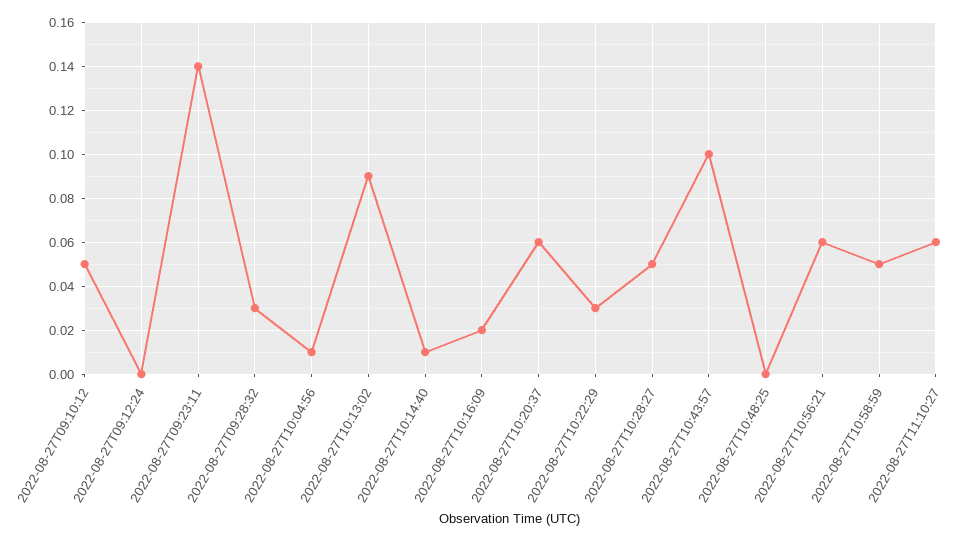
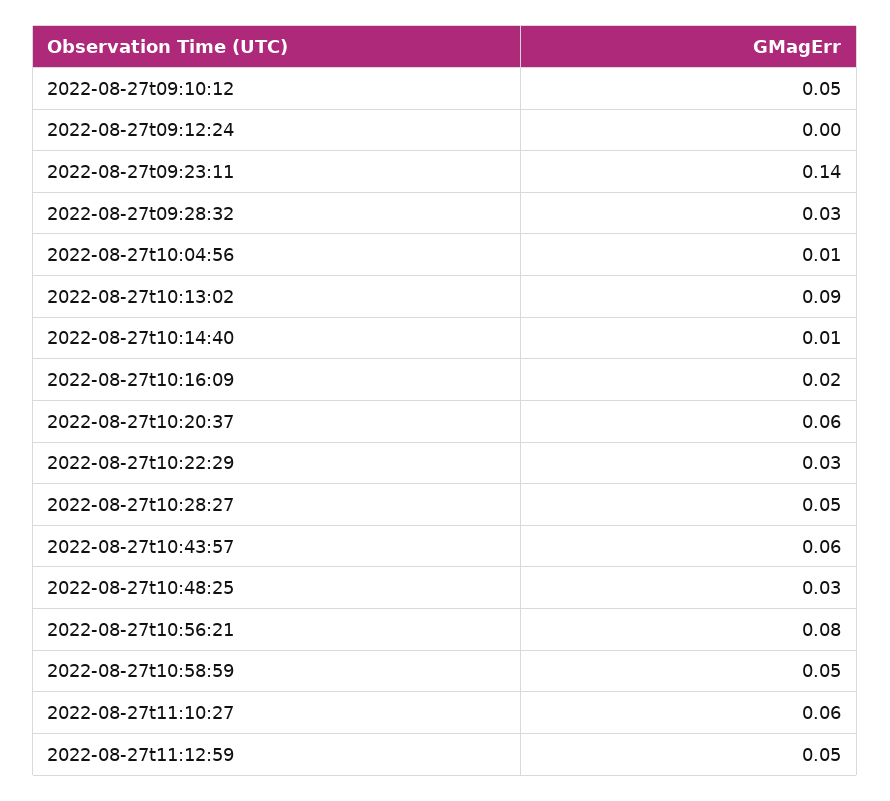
2022-08-27T10:43:57: 0.1 -> 0.06
2022-08-27T10:48:25: 0 -> 0.03
2022-08-27T10:56:21: 0.06 -> 0.08
2022-08-27t11:12:59: none -> 0.05

